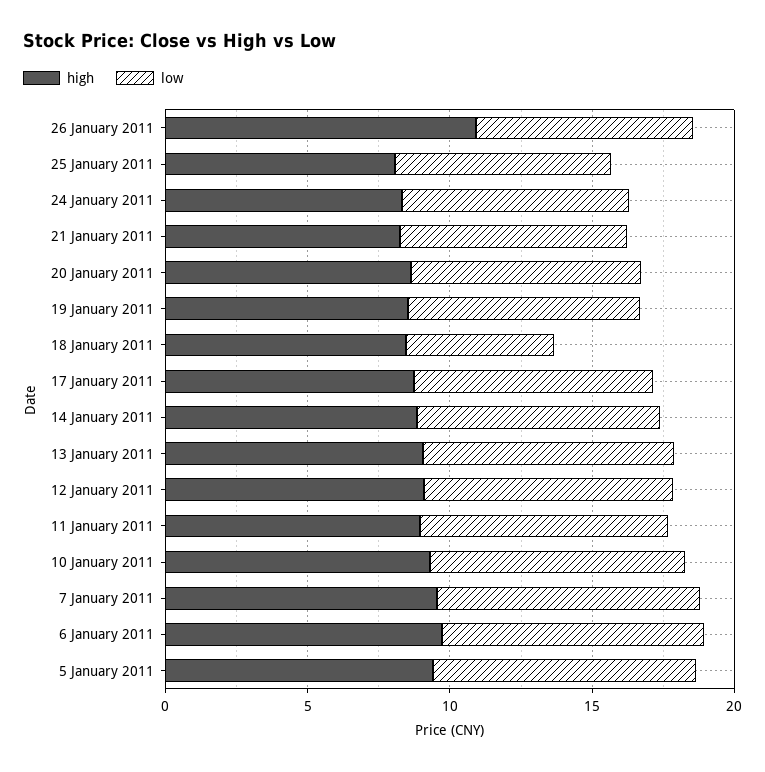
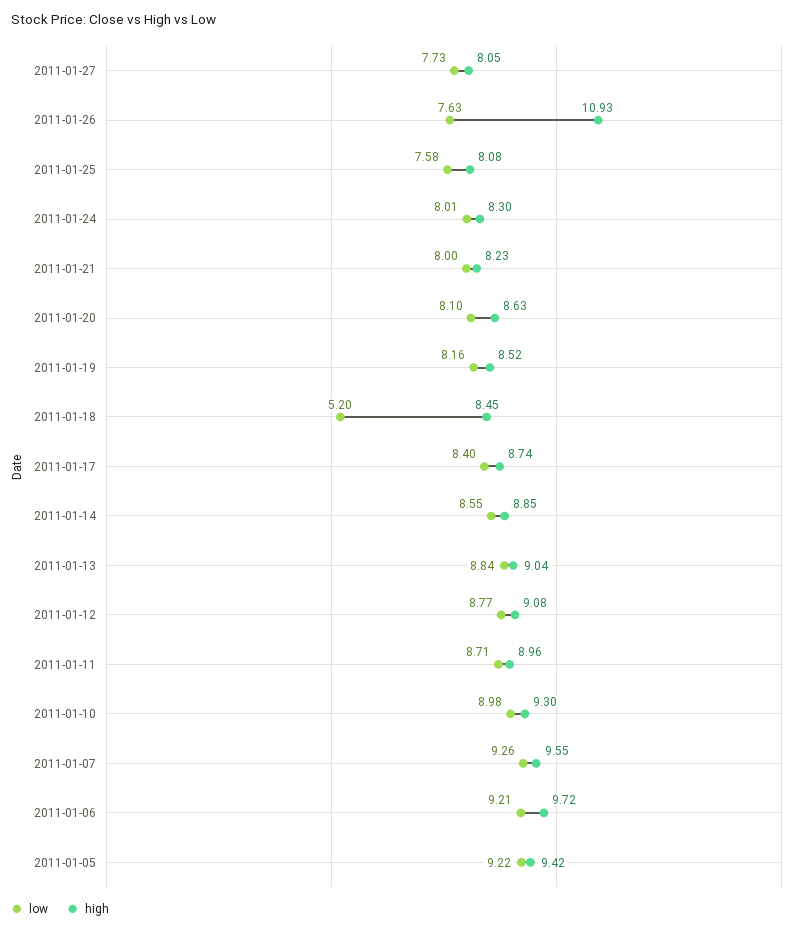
low, 2011-01-27: none -> 7.73
high, 2011-01-27: none -> 8.05

